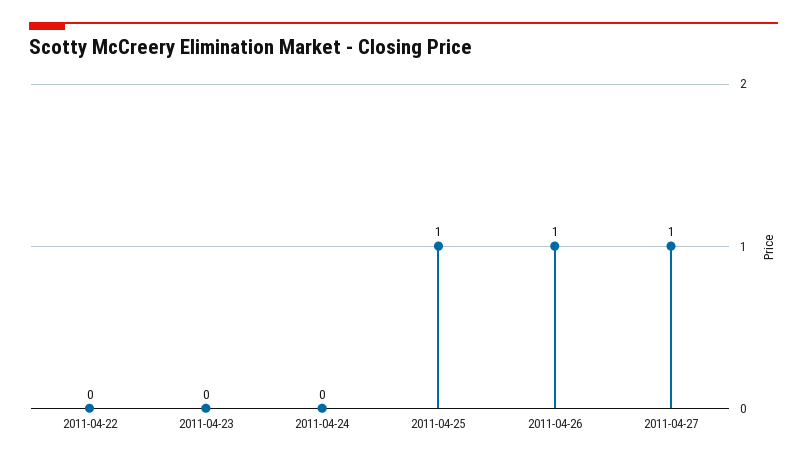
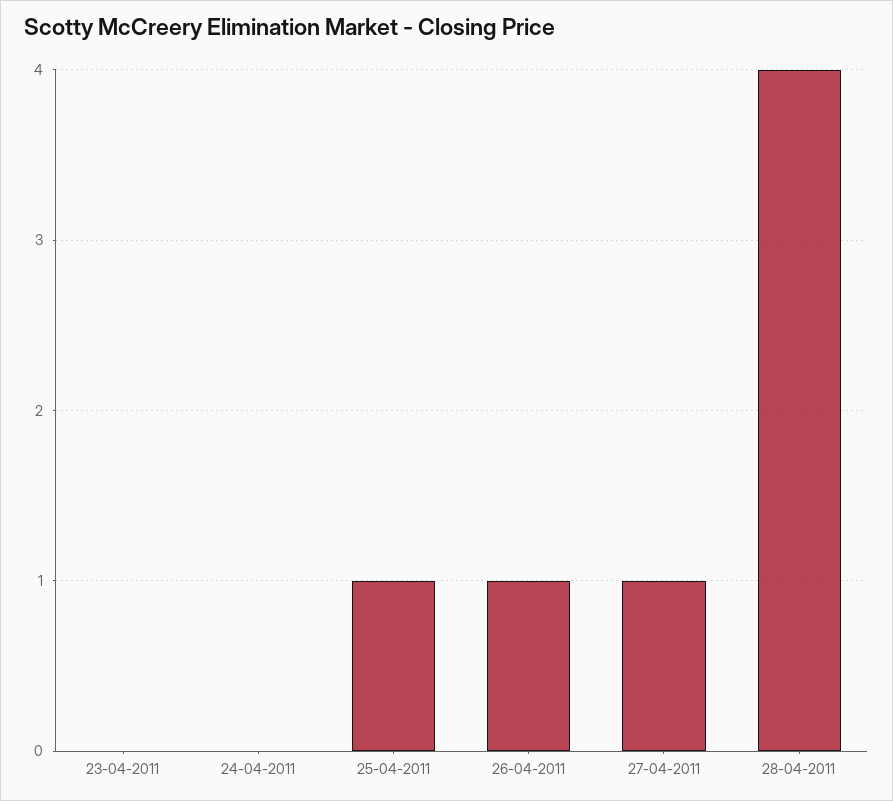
2011-04-22: 0 -> none
28-04-2011: none -> 4

